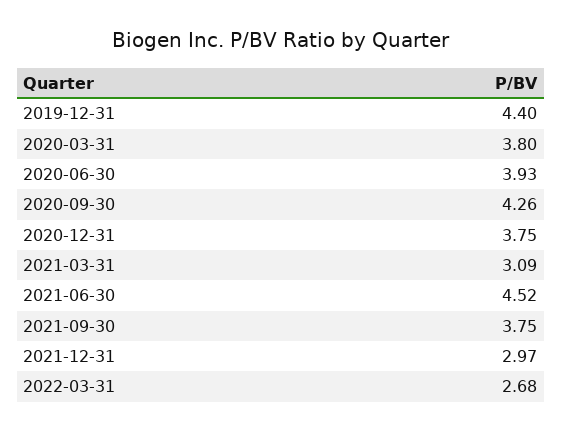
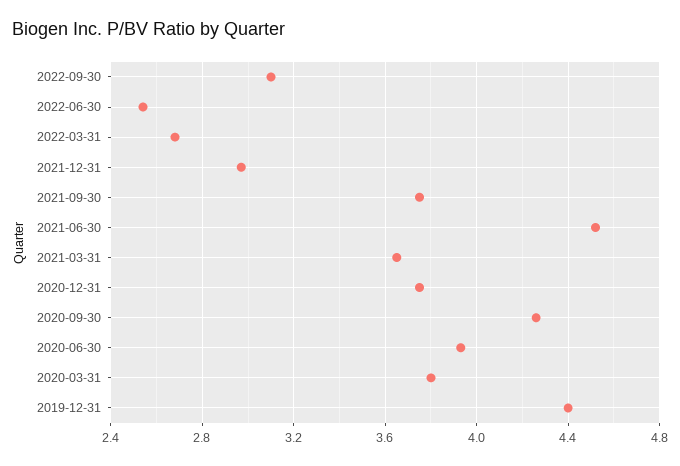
2021-03-31: 3.09 -> 3.65
2022-09-30: none -> 3.1
2022-06-30: none -> 2.55

